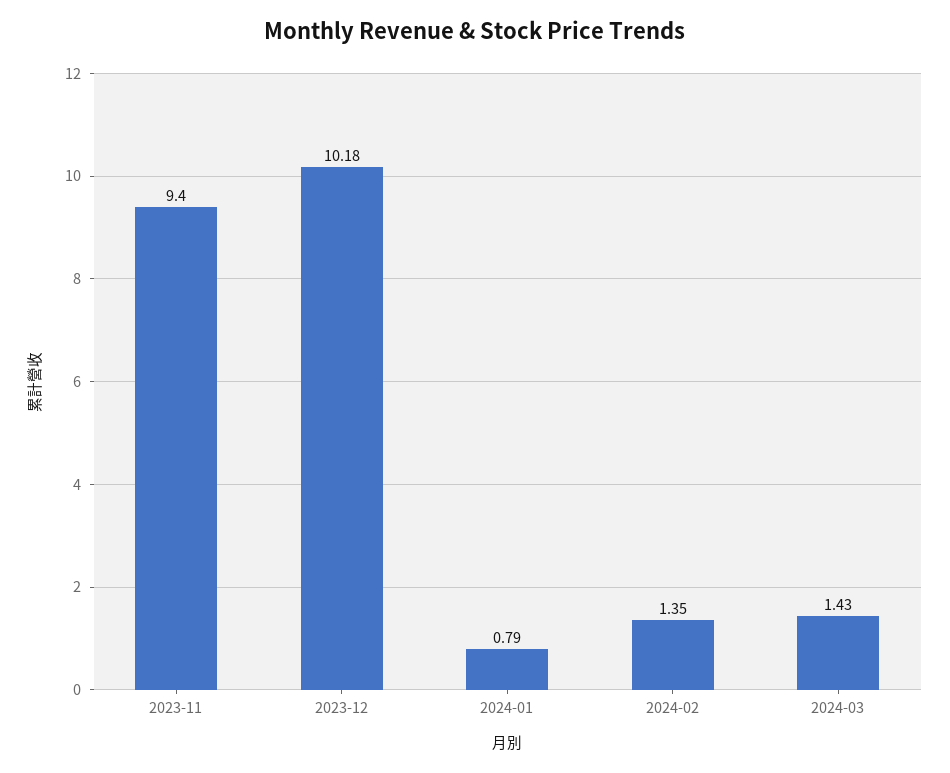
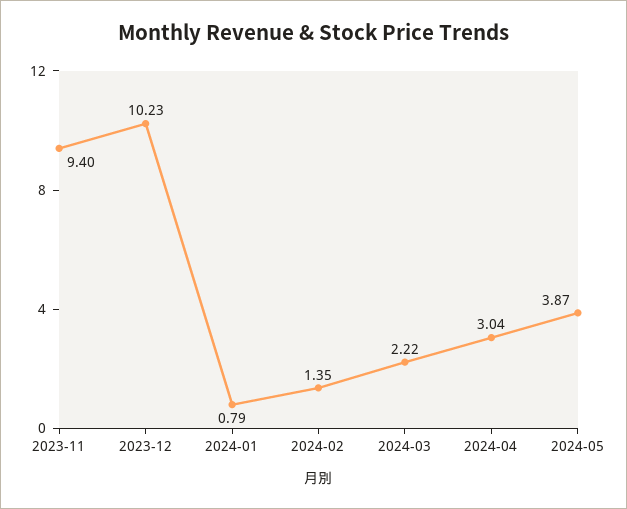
2023-12: 10.18 -> 10.23
2024-03: 1.43 -> 2.22
2024-04: none -> 3.04
2024-05: none -> 3.87

